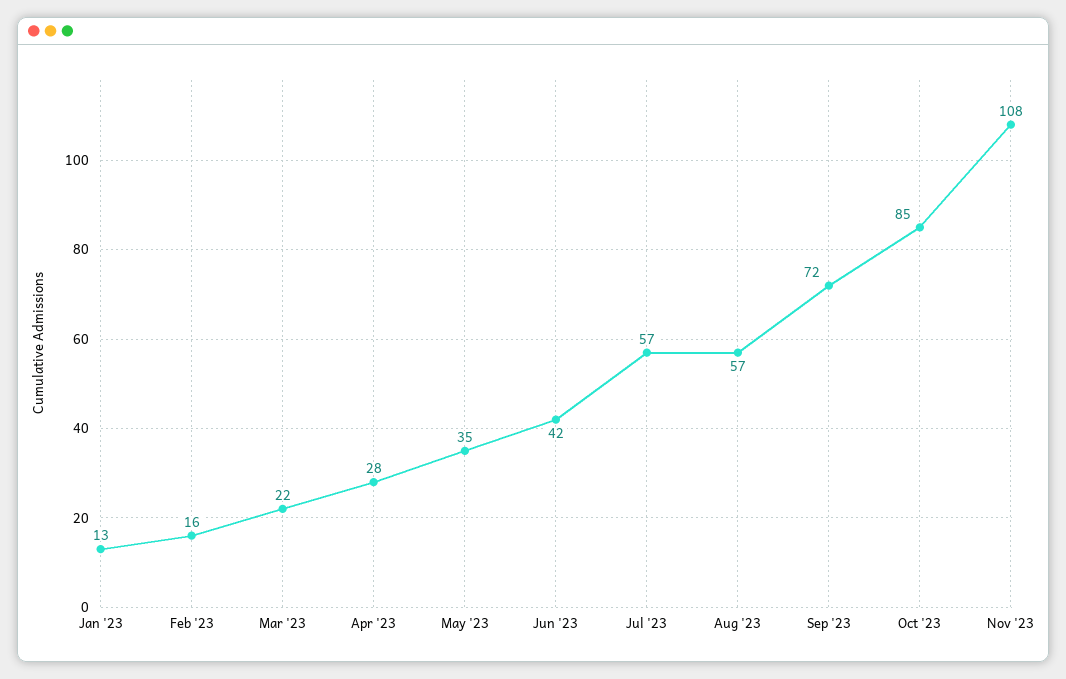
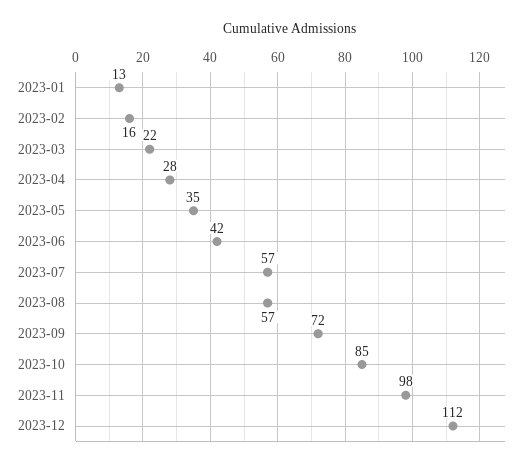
Nov '23: 108 -> 98
2023-12: none -> 112

